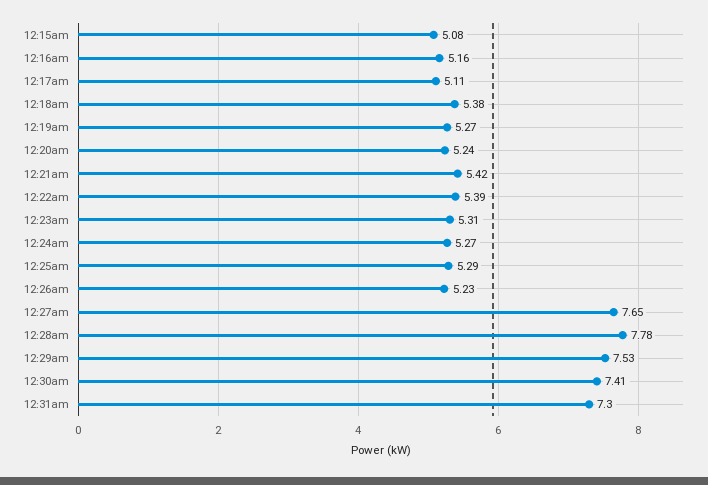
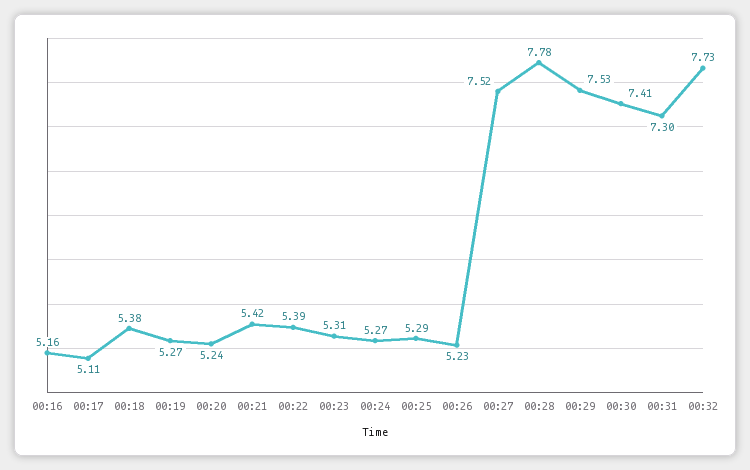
12:15am: 5.08 -> none
12:27am: 7.65 -> 7.52
00:32: none -> 7.73

